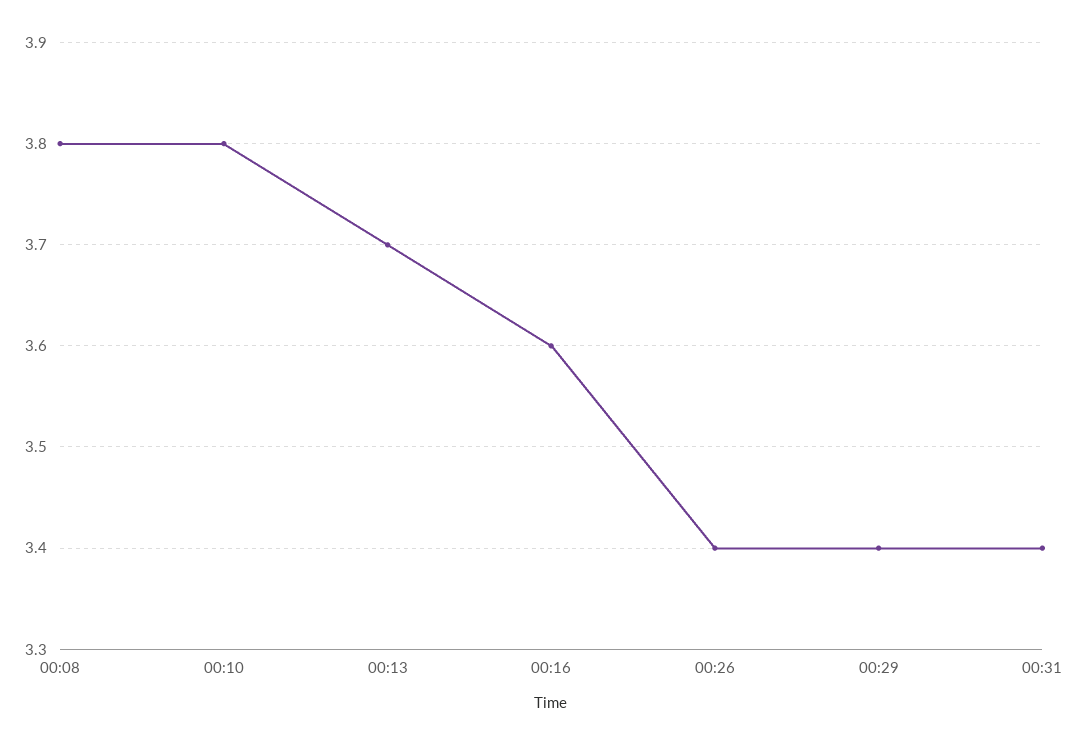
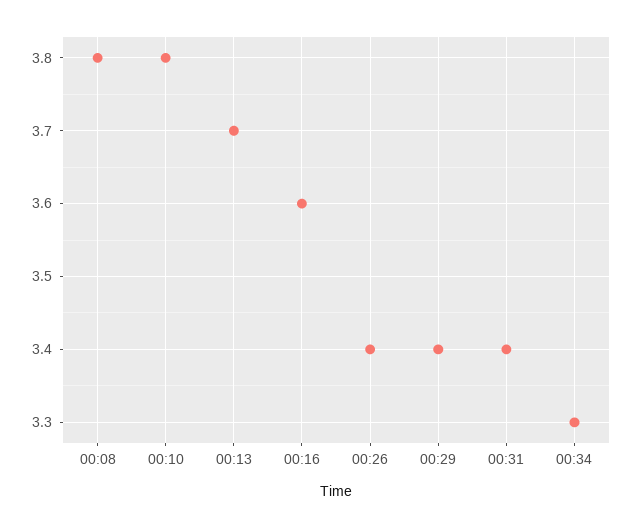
00:34: none -> 3.3

